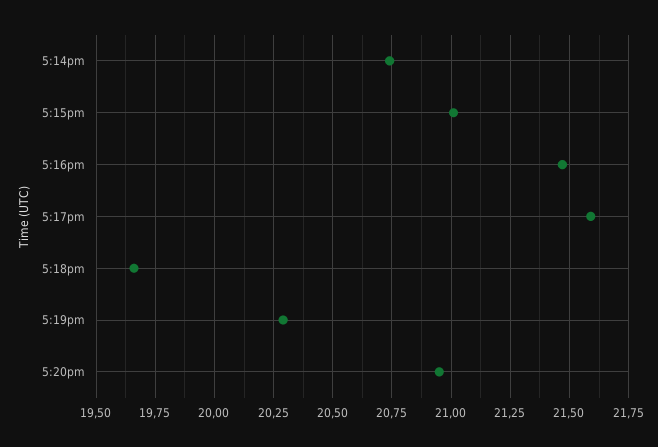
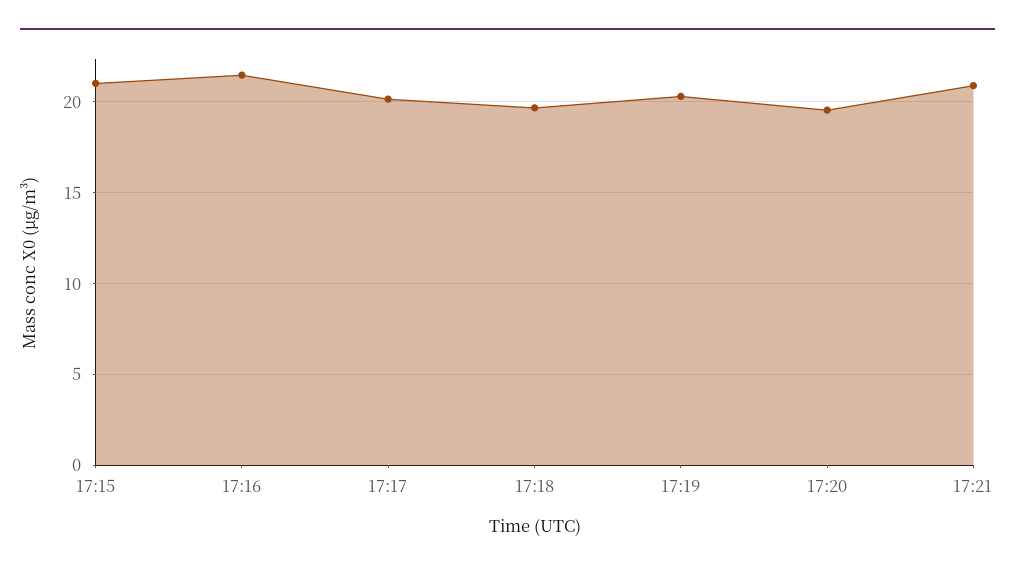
5:14pm: 20.75 -> none
5:17pm: 21.6 -> 20
5:20pm: 20.95 -> 19.5
17:21: none -> 21

